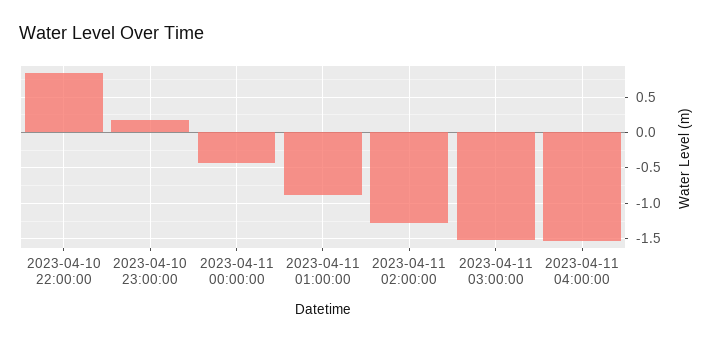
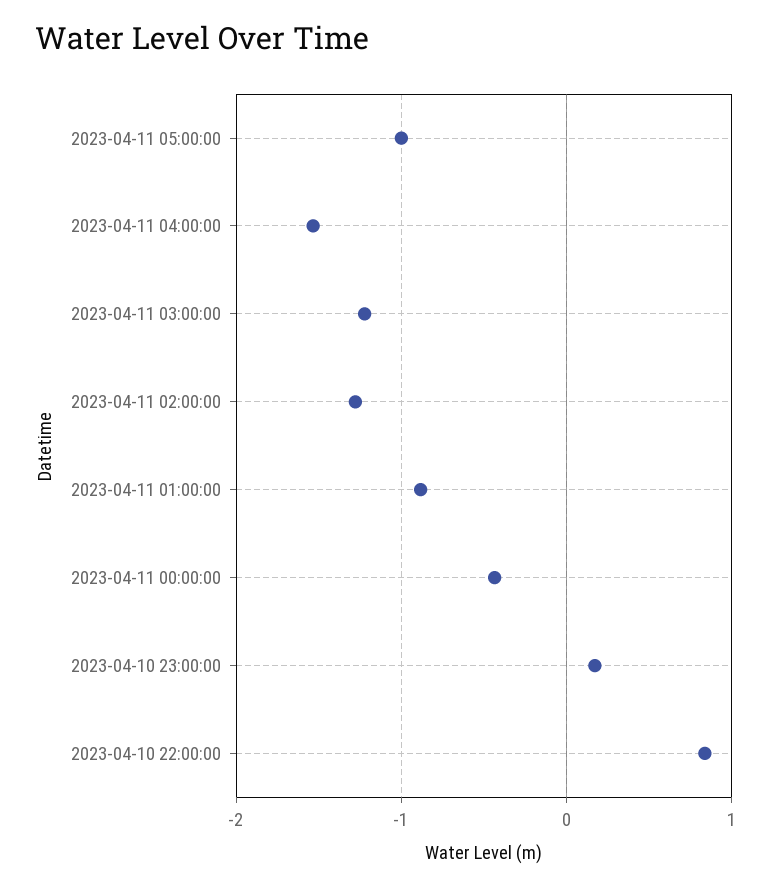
2023-04-11 03:00:00: -1.5 -> -1.2
2023-04-11 05:00:00: none -> -1

